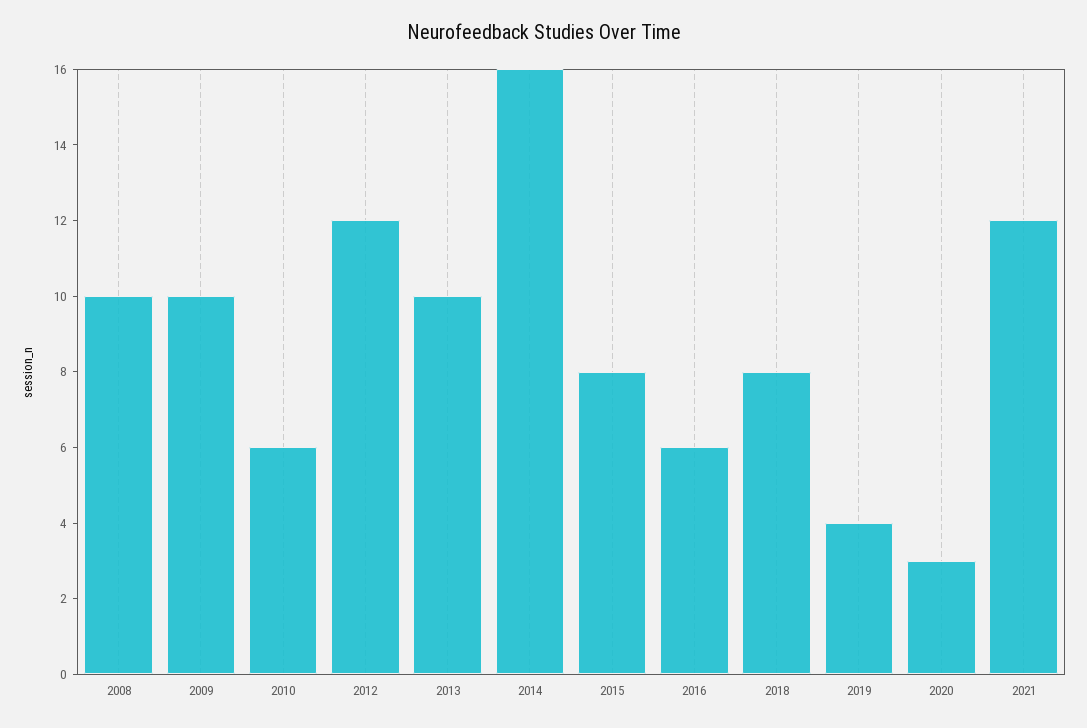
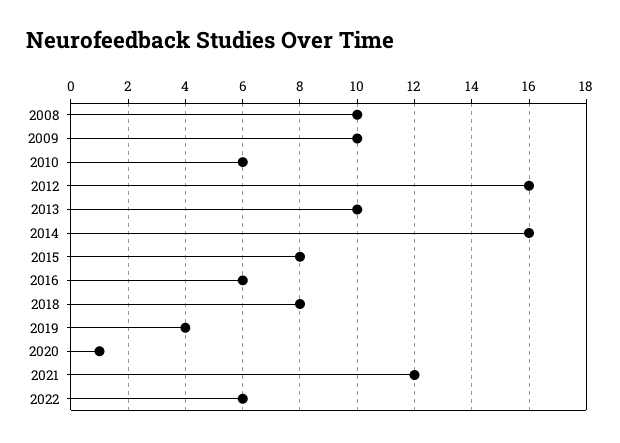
2012: 12 -> 16
2020: 3 -> 1
2022: none -> 6

